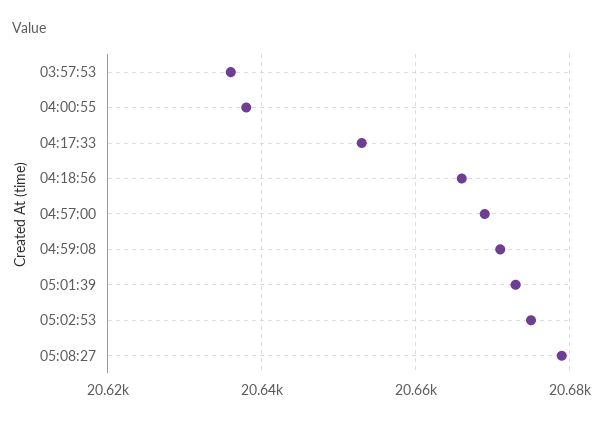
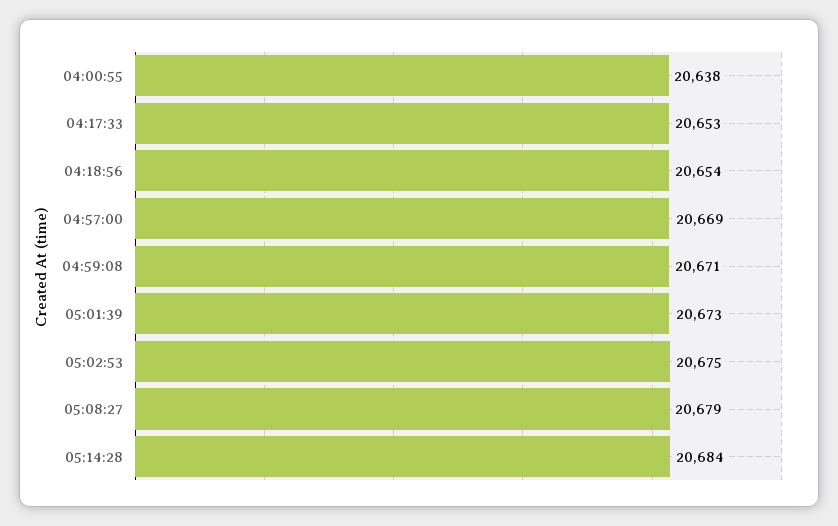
03:57:53: 20635 -> none
04:18:56: 20665 -> 20654
05:14:28: none -> 20684

